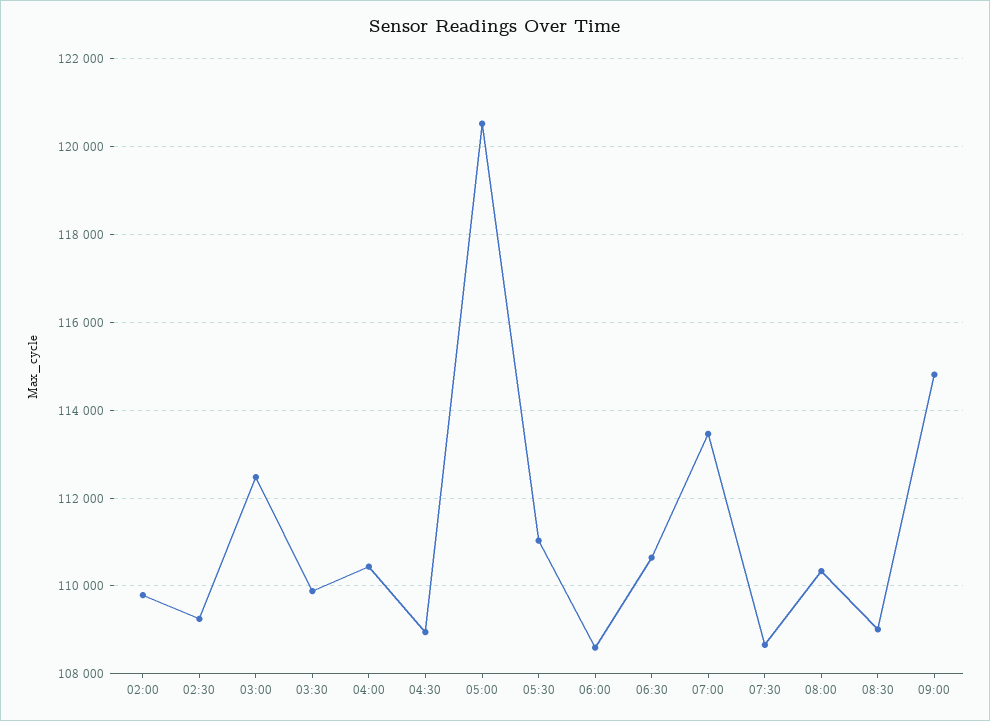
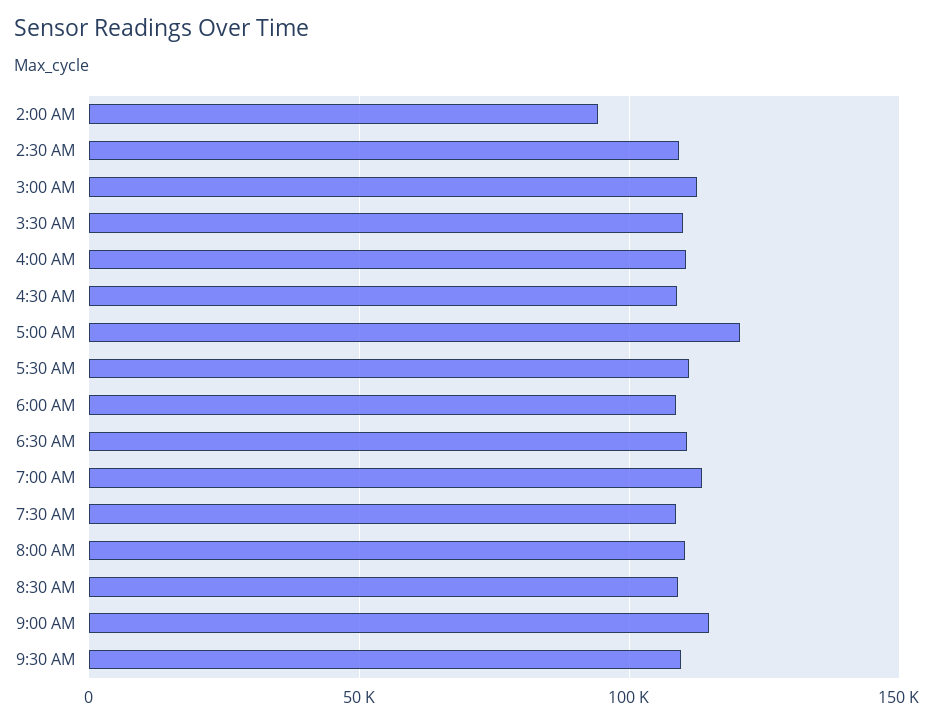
02:00: 109800 -> 95000
9:30 AM: none -> 110000

